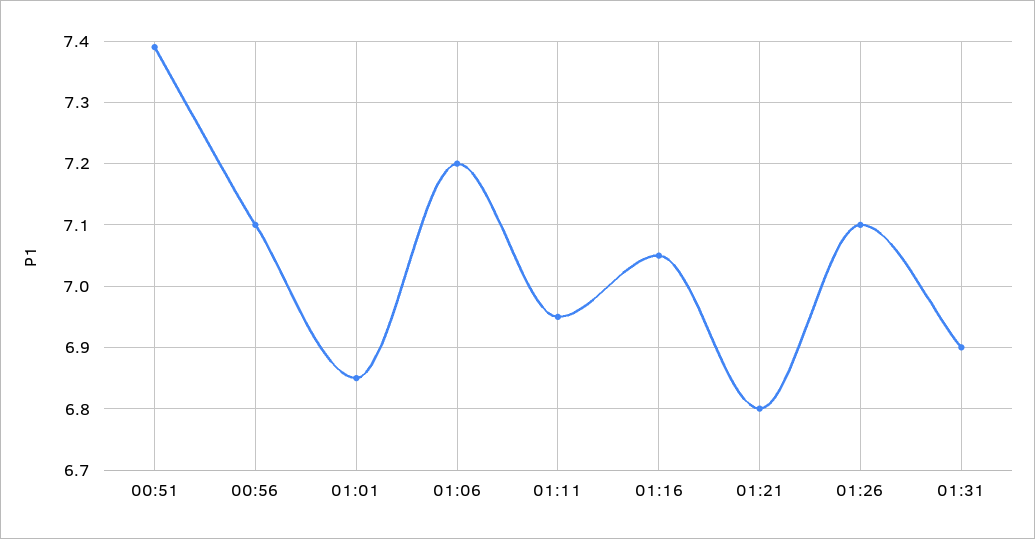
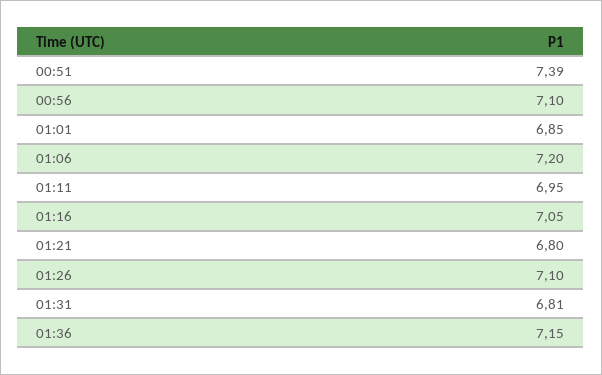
01:31: 6.9 -> 6.81
01:36: none -> 7.15

